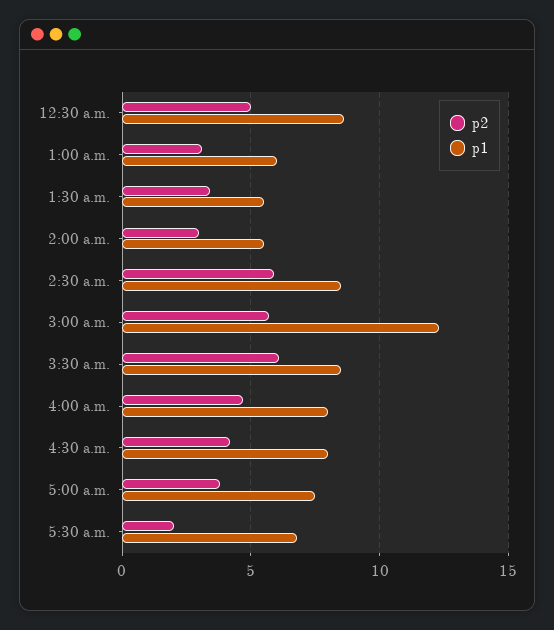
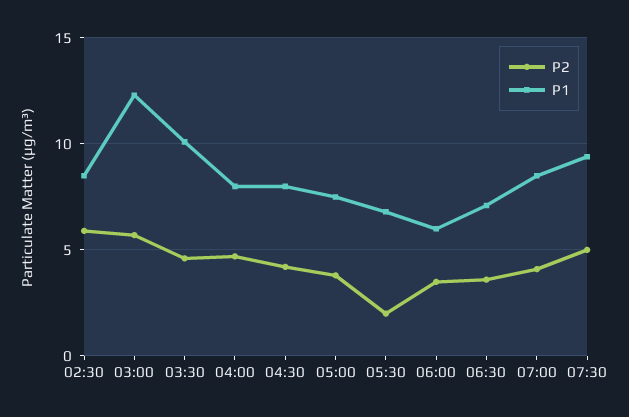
p2, 12:30 a.m.: 5 -> none
p1, 12:30 a.m.: 8.5 -> none
p2, 1:00 a.m.: 3 -> none
p1, 1:00 a.m.: 6 -> none
p2, 1:30 a.m.: 3.5 -> none
p1, 1:30 a.m.: 5.5 -> none
p2, 2:00 a.m.: 3 -> none
p1, 2:00 a.m.: 5.5 -> none
p2, 3:30 a.m.: 6 -> 4.5
p1, 3:30 a.m.: 8.5 -> 10
p2, 06:00: none -> 3.5
p1, 06:00: none -> 6
p2, 06:30: none -> 3.5
p1, 06:30: none -> 7
p2, 07:00: none -> 4
p1, 07:00: none -> 8.5
p2, 07:30: none -> 5
p1, 07:30: none -> 9.5

